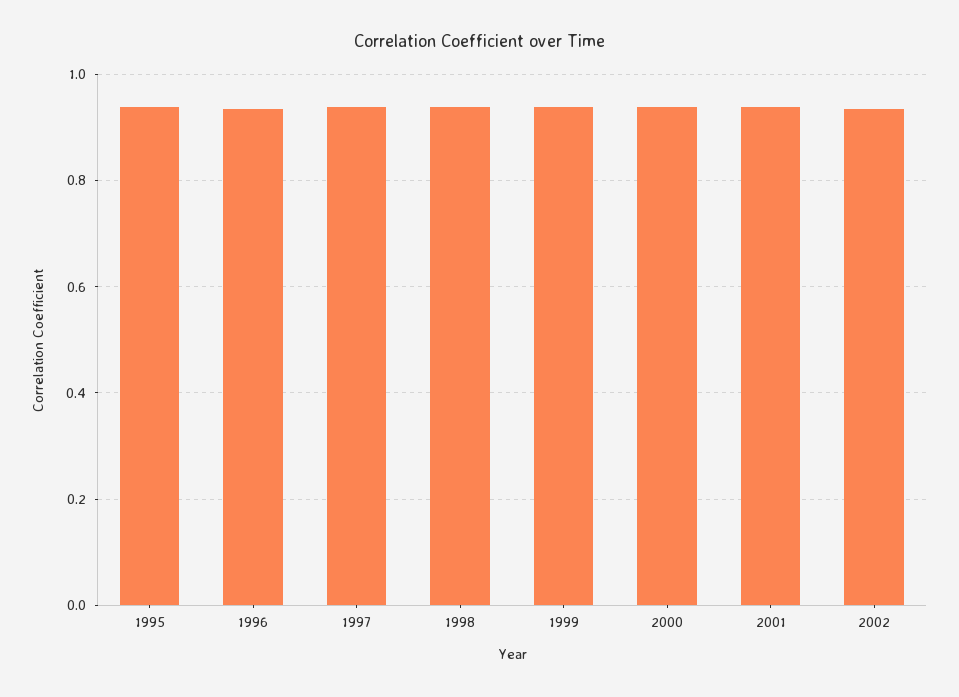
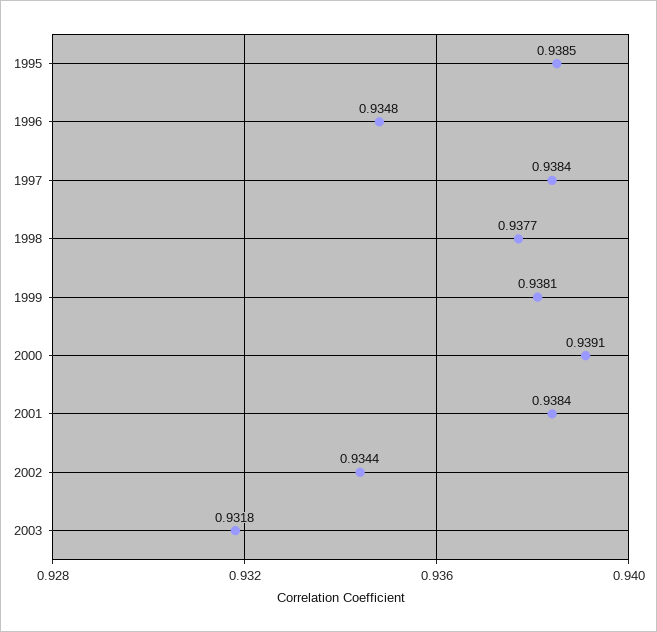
2003: none -> 0.9318

